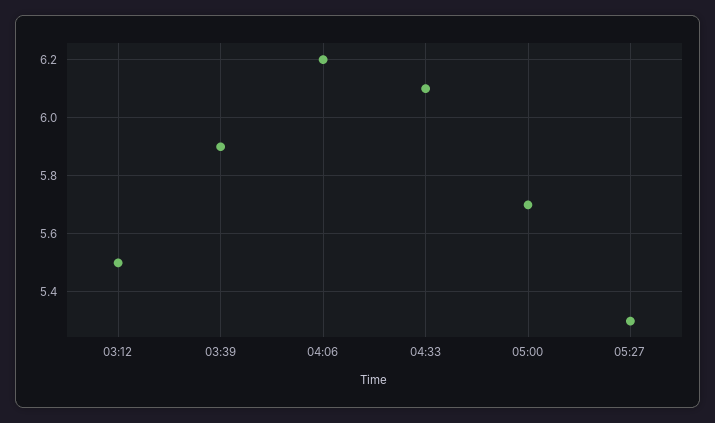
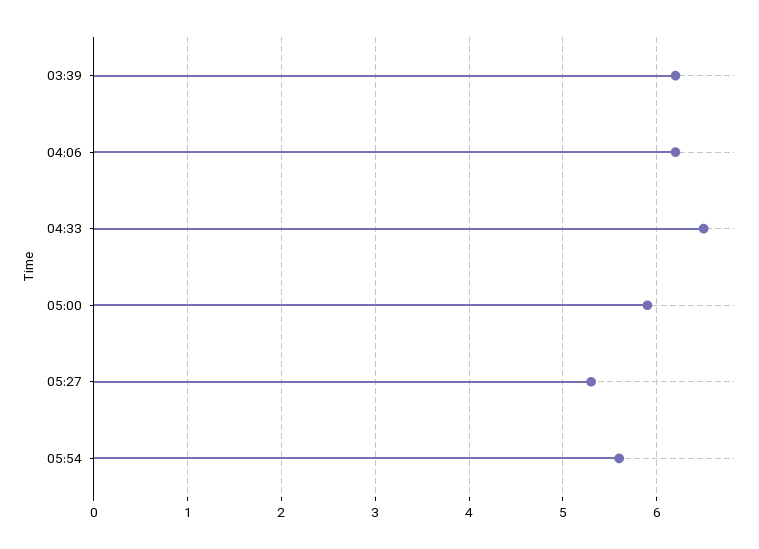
03:12: 5.5 -> none
03:39: 5.9 -> 6.2
04:33: 6.1 -> 6.5
05:00: 5.7 -> 5.9
05:54: none -> 5.6

